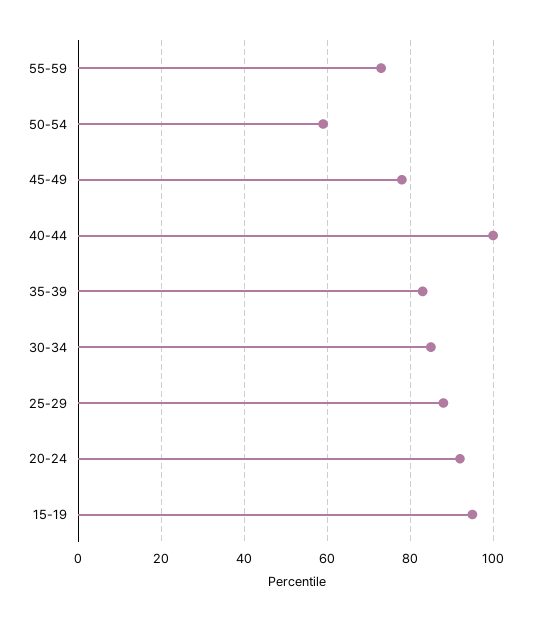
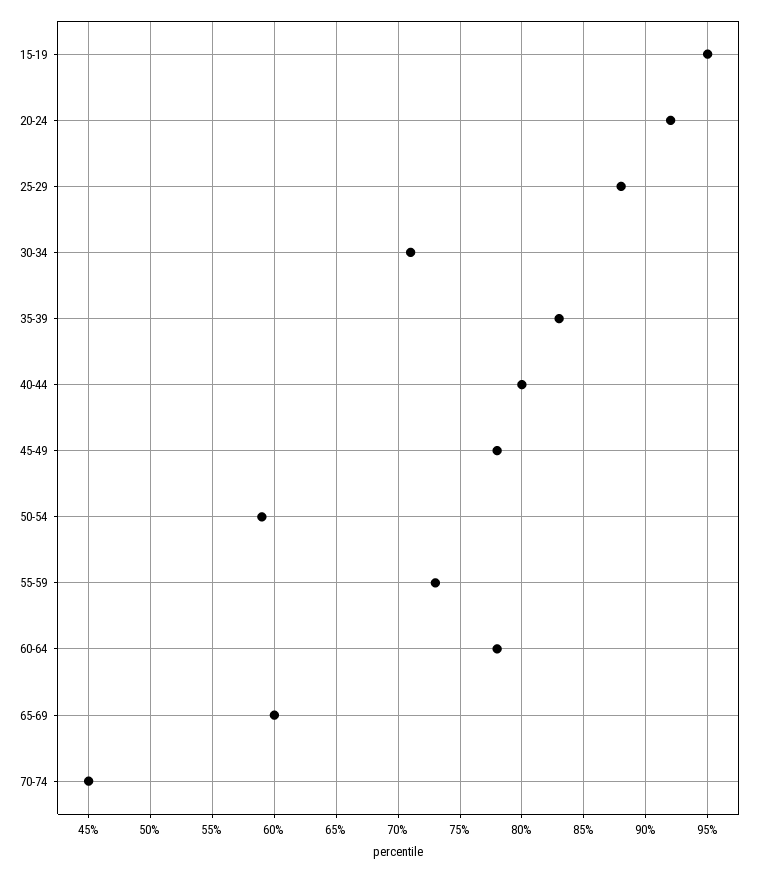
40-44: 100 -> 80
30-34: 85 -> 71
60-64: none -> 78
65-69: none -> 60
70-74: none -> 45

